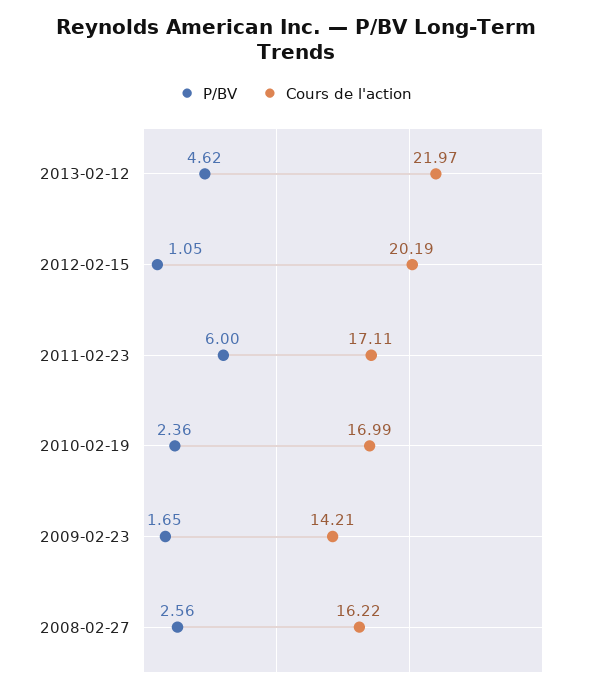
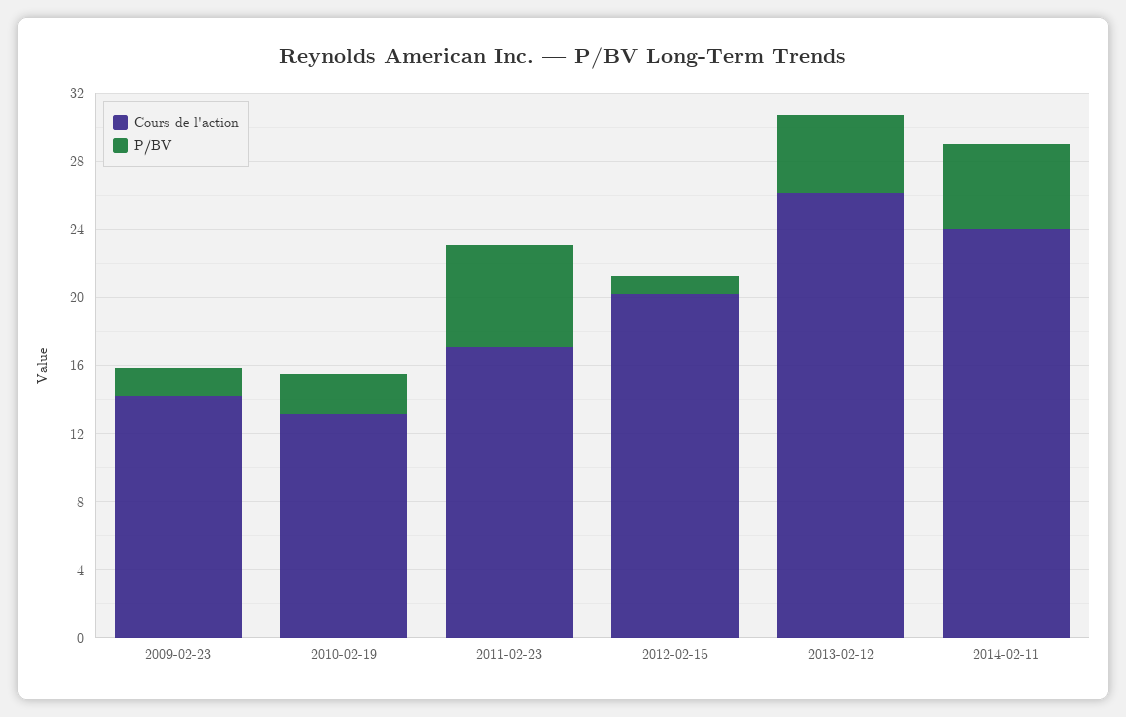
Cours de l'action, 2013-02-12: 21.97 -> 26
Cours de l'action, 2010-02-19: 16.99 -> 13
P/BV, 2008-02-27: 2.56 -> none
Cours de l'action, 2008-02-27: 16.22 -> none
Cours de l'action, 2014-02-11: none -> 24
P/BV, 2014-02-11: none -> 5

